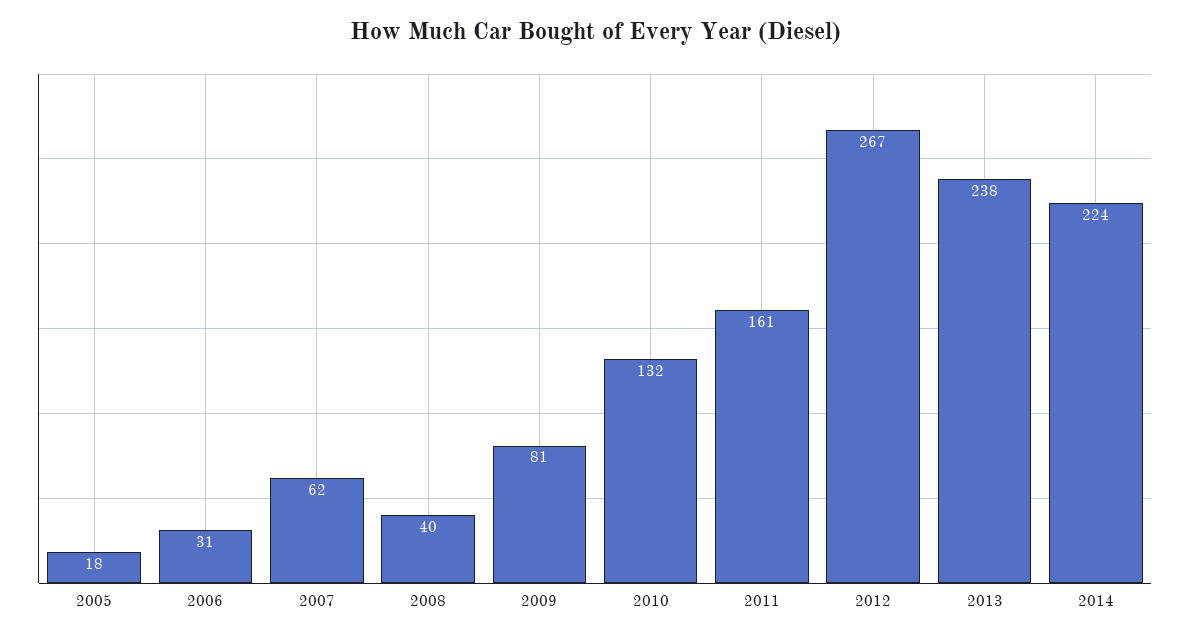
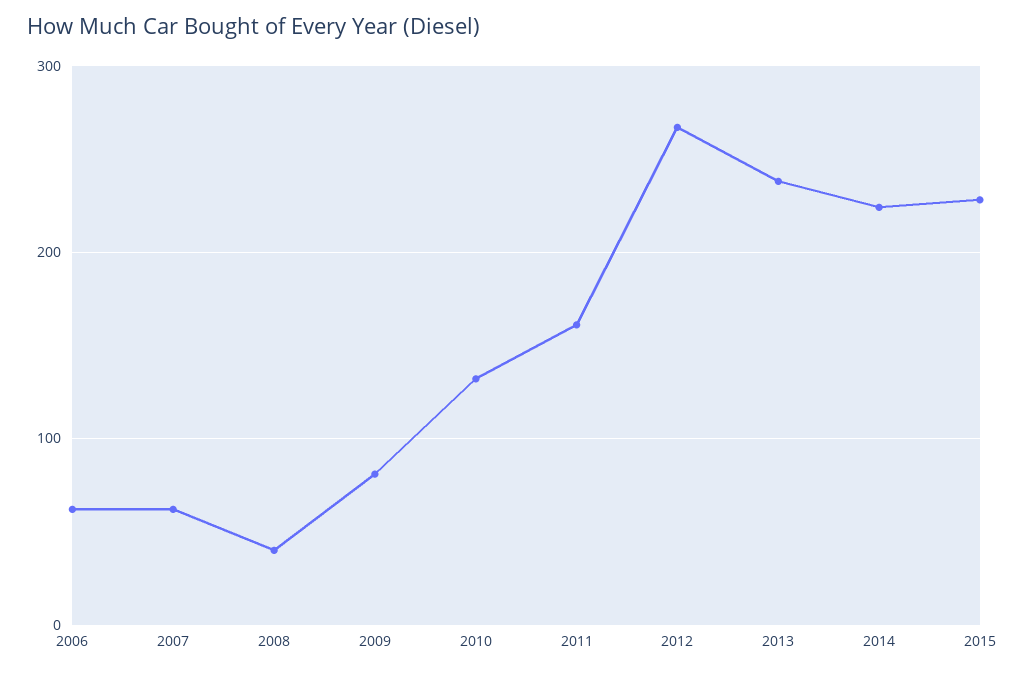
2005: 18 -> none
2006: 31 -> 60
2015: none -> 230

